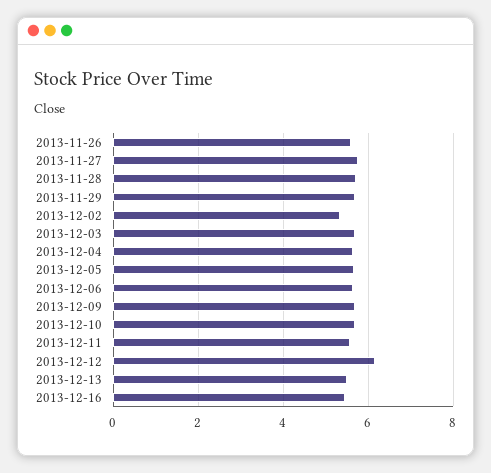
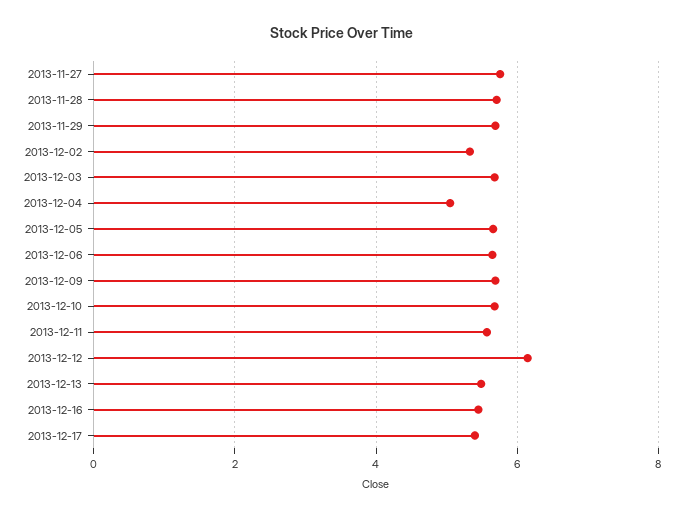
2013-11-26: 5.6 -> none
2013-12-04: 5.6 -> 5
2013-12-17: none -> 5.4

